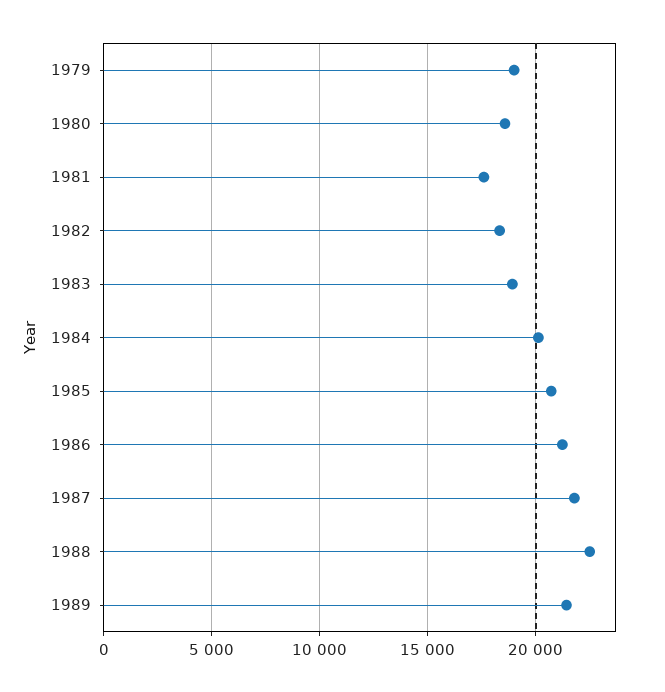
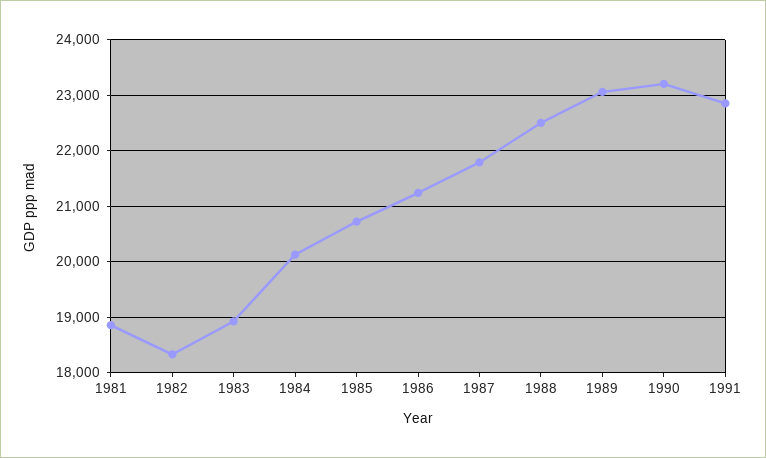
1979: 19000 -> none
1980: 18500 -> none
1981: 17500 -> 18800
1989: 21500 -> 23000
1990: none -> 23200
1991: none -> 22800

